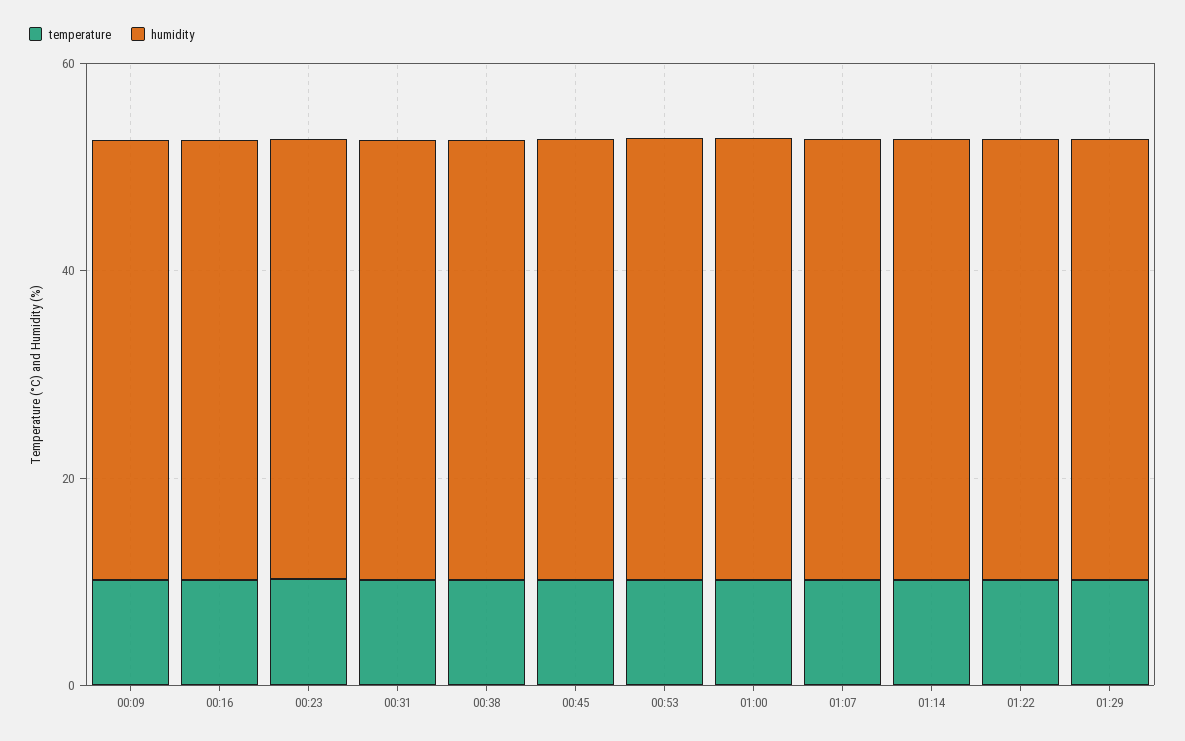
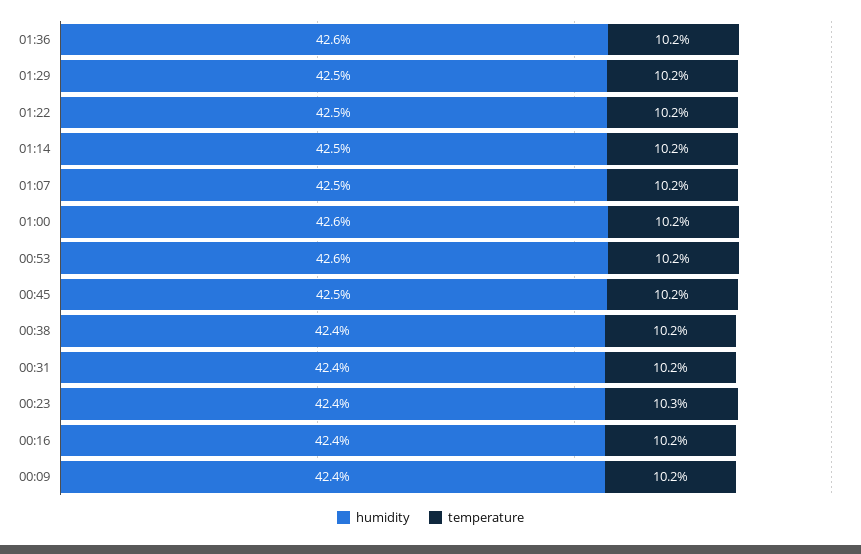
humidity, 01:36: none -> 42.6
temperature, 01:36: none -> 10.2

